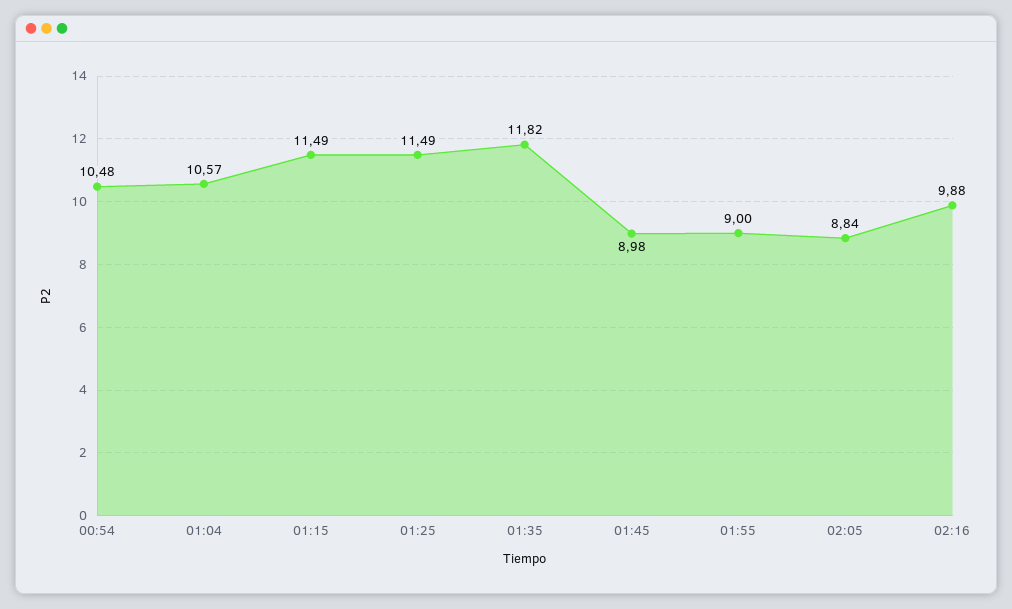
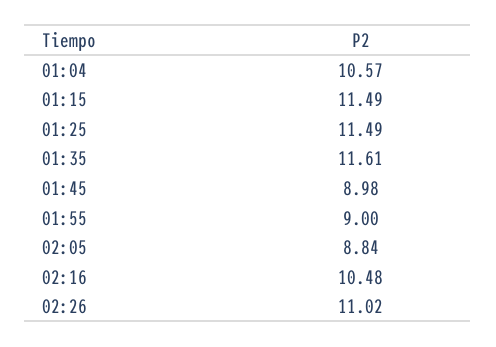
00:54: 10.48 -> none
01:35: 11.82 -> 11.61
02:16: 9.88 -> 10.48
02:26: none -> 11.02

